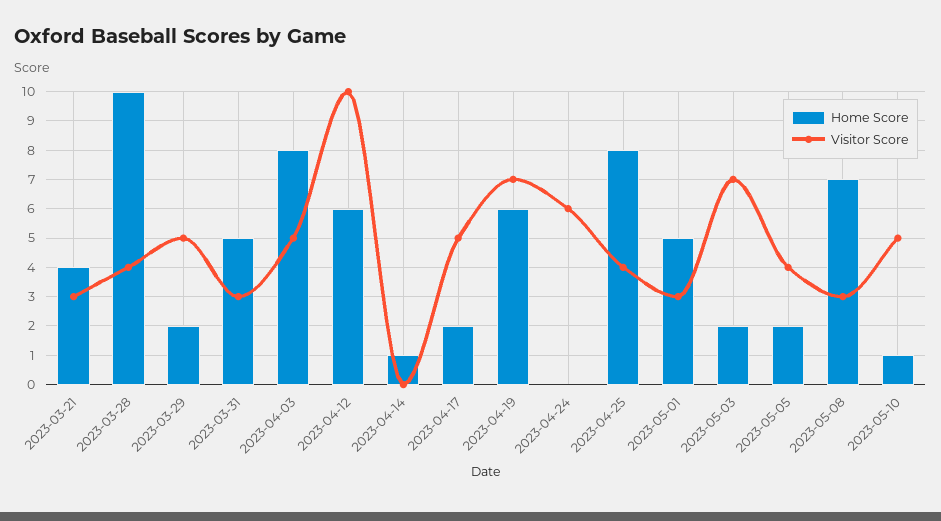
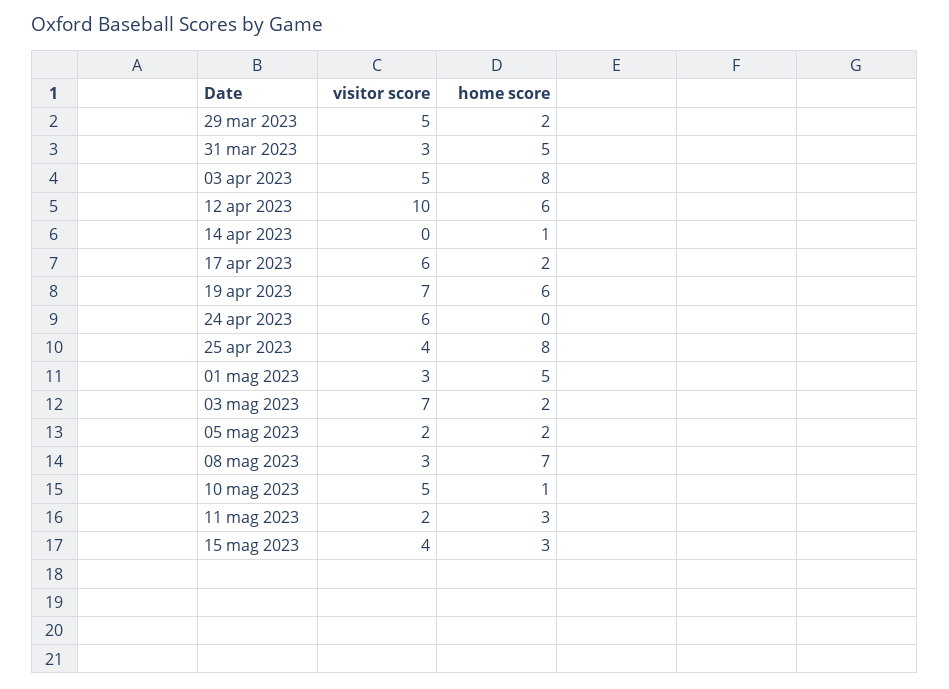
Home Score, 2023-03-21: 4 -> none
Visitor Score, 2023-03-21: 3 -> none
Home Score, 2023-03-28: 10 -> none
Visitor Score, 2023-03-28: 4 -> none
Visitor Score, 2023-04-17: 5 -> 6
Visitor Score, 2023-05-05: 4 -> 2
Visitor Score, 11 mag 2023: none -> 2
Home Score, 11 mag 2023: none -> 3
Visitor Score, 15 mag 2023: none -> 4
Home Score, 15 mag 2023: none -> 3

